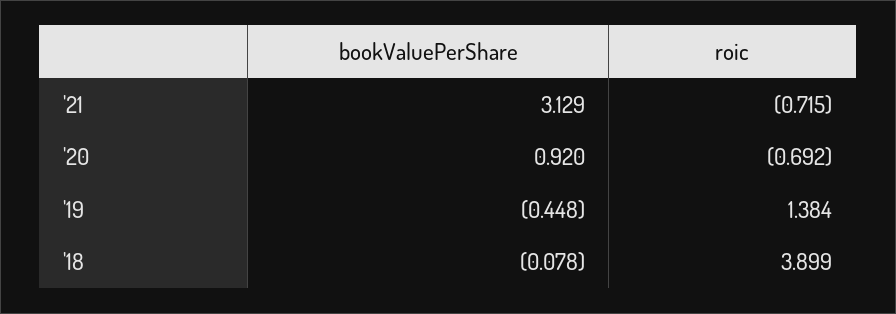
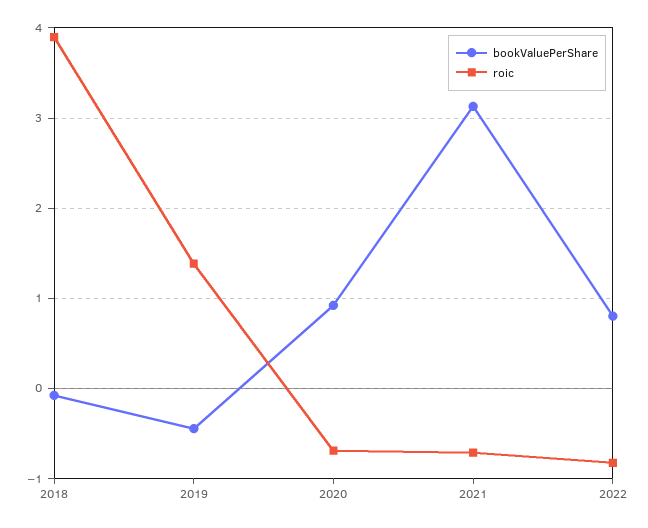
bookValuePerShare, 2022: none -> 0.8
roic, 2022: none -> -0.8

